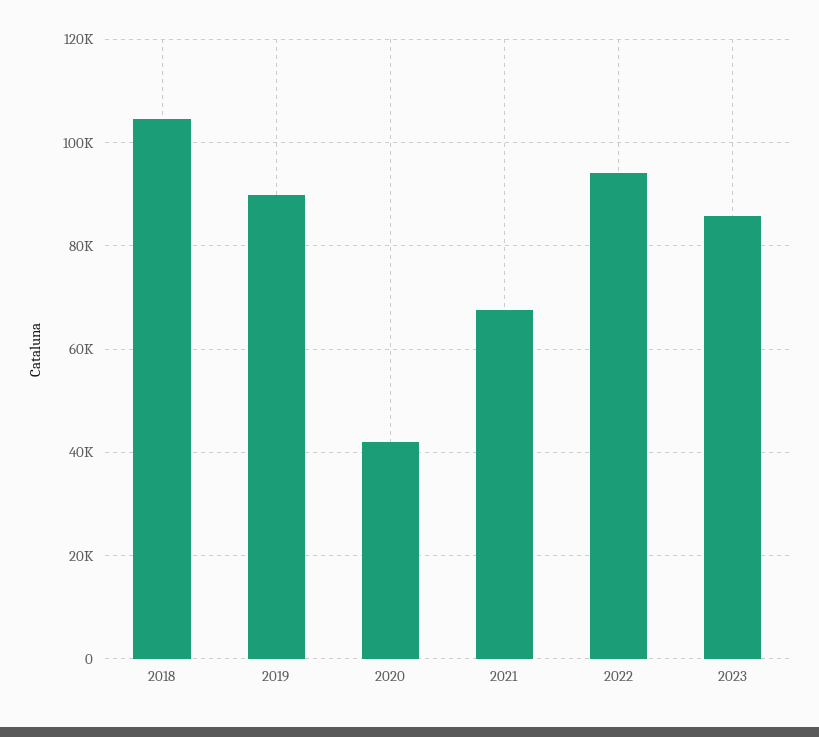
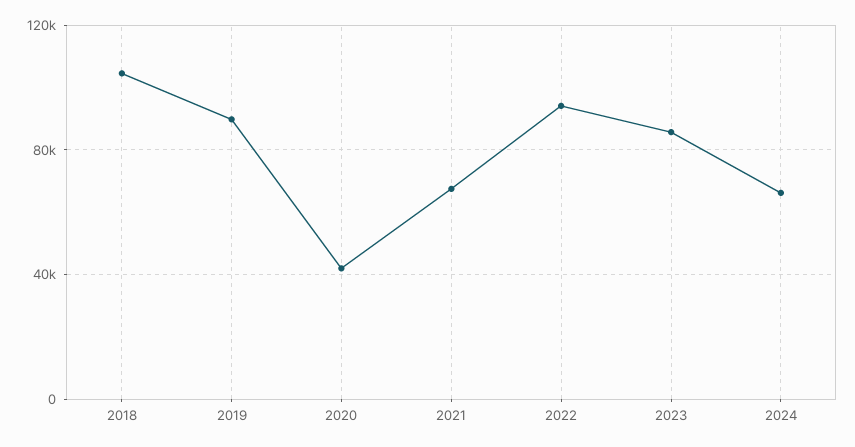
2024: none -> 65000

